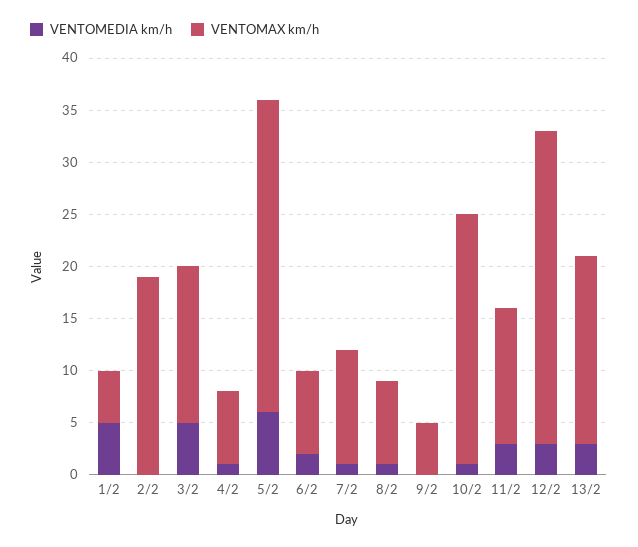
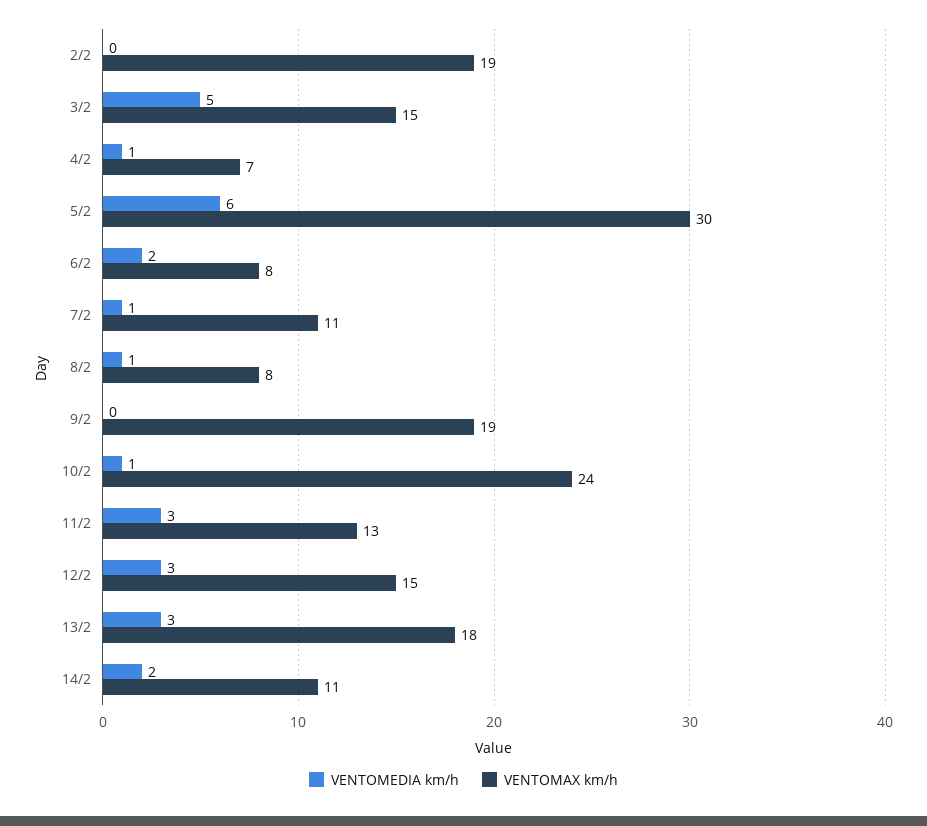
VENTOMEDIA km/h, 1/2: 5 -> none
VENTOMAX km/h, 1/2: 5 -> none
VENTOMAX km/h, 9/2: 5 -> 19
VENTOMAX km/h, 12/2: 30 -> 15
VENTOMEDIA km/h, 14/2: none -> 2
VENTOMAX km/h, 14/2: none -> 11

